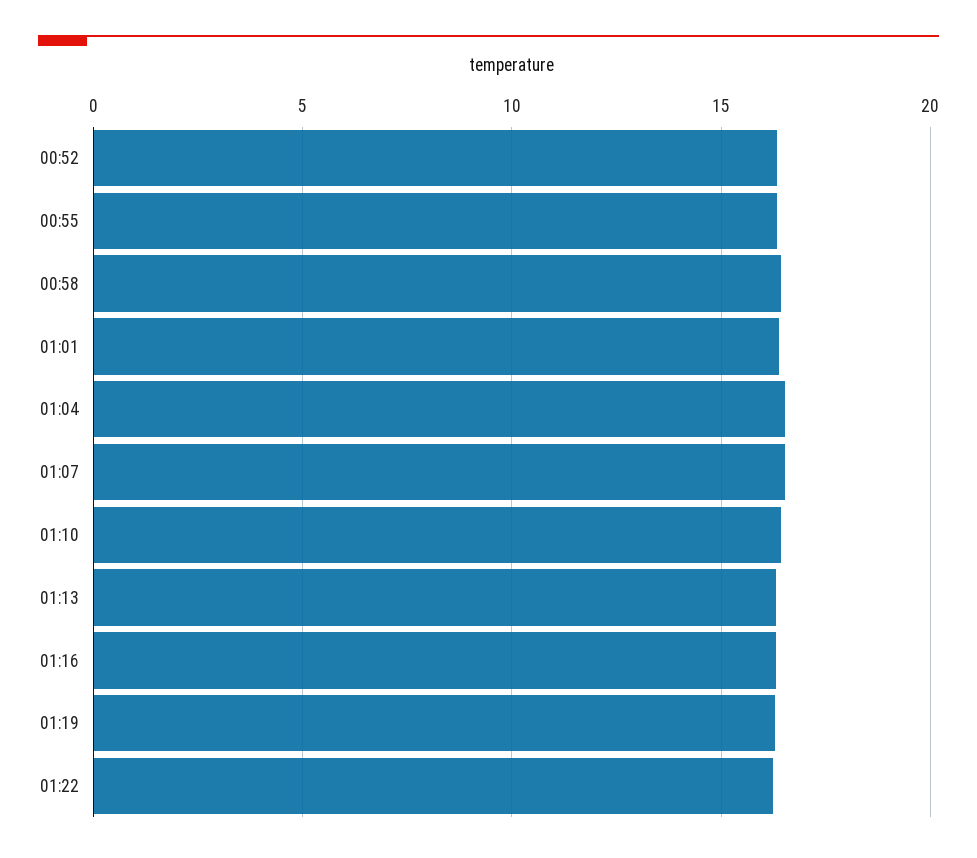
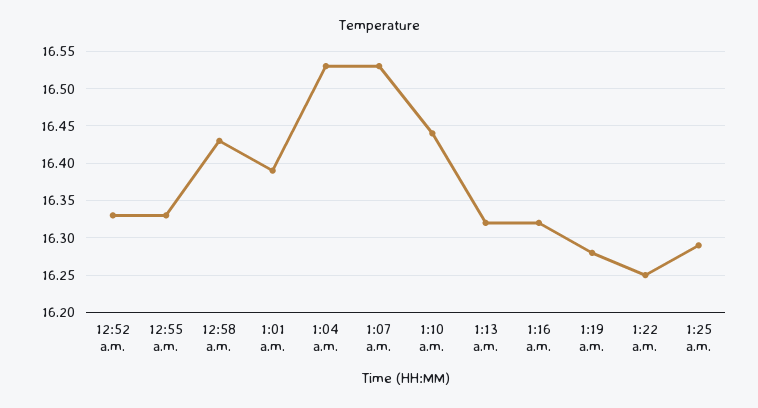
1:25 a.m.: none -> 16.29

